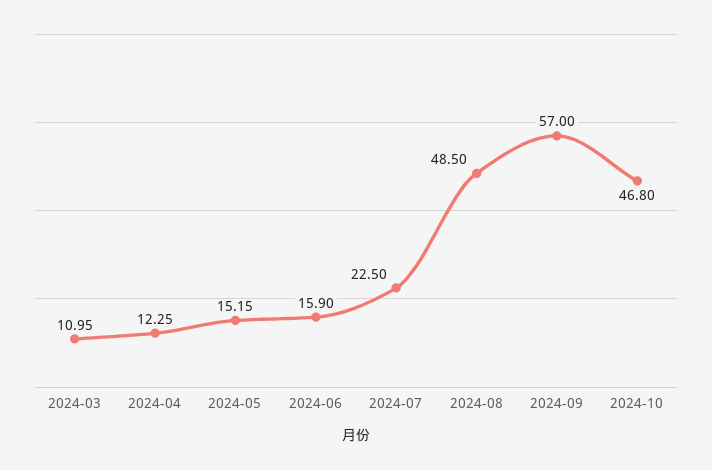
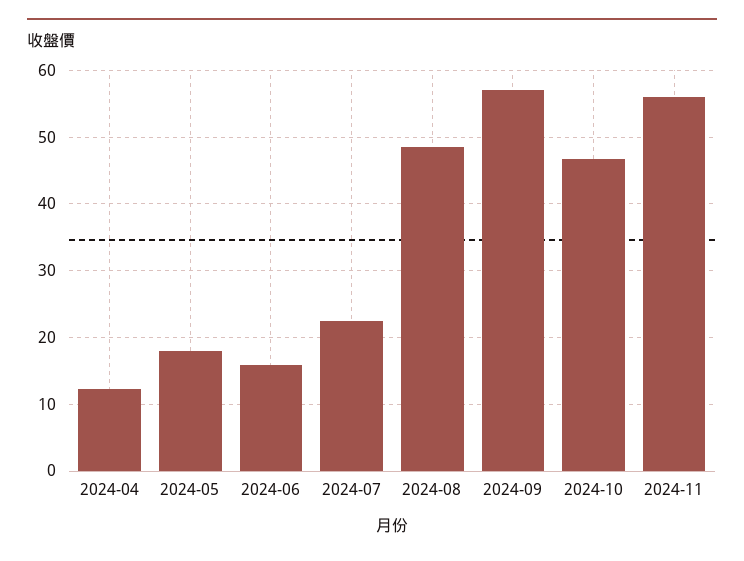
2024-03: 10.95 -> none
2024-05: 15.15 -> 18
2024-11: none -> 56

